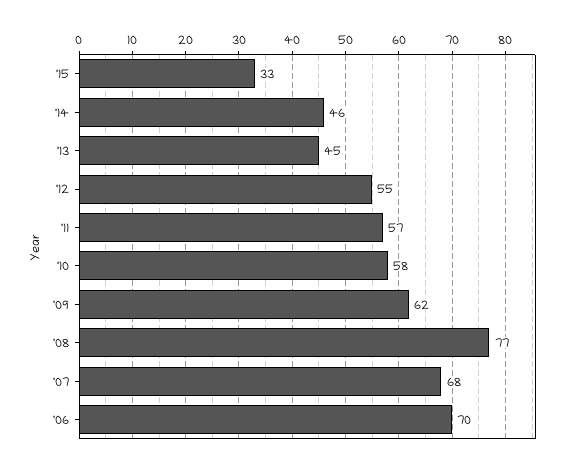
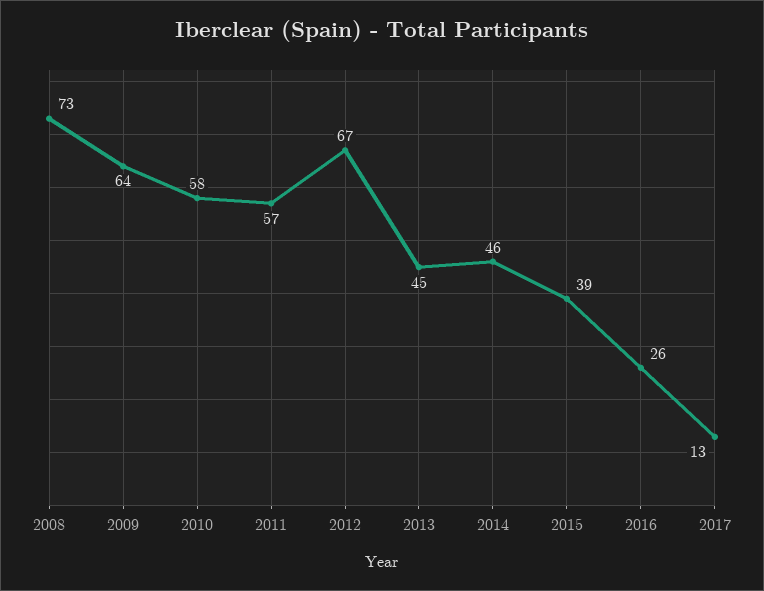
'15: 33 -> 39
'12: 55 -> 67
'09: 62 -> 64
'08: 77 -> 73
'07: 68 -> none
'06: 70 -> none
2016: none -> 26
2017: none -> 13

